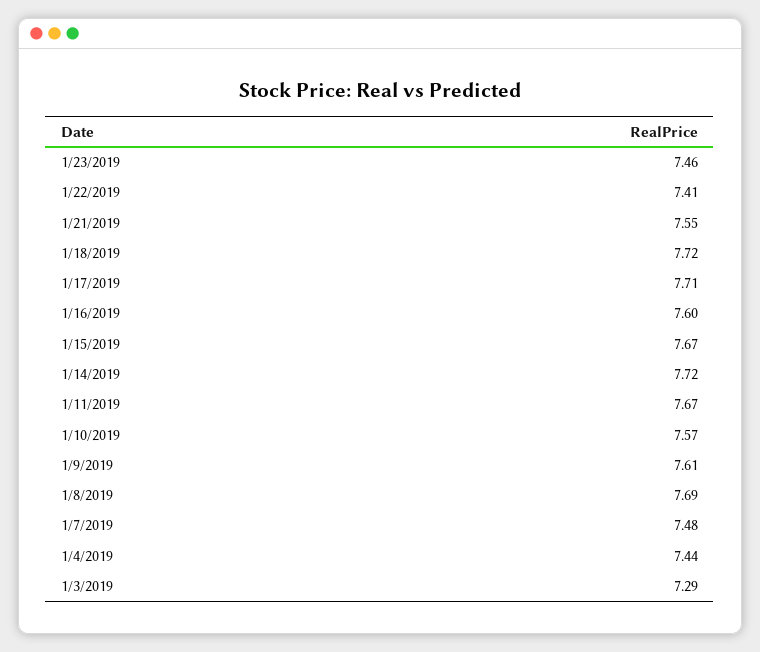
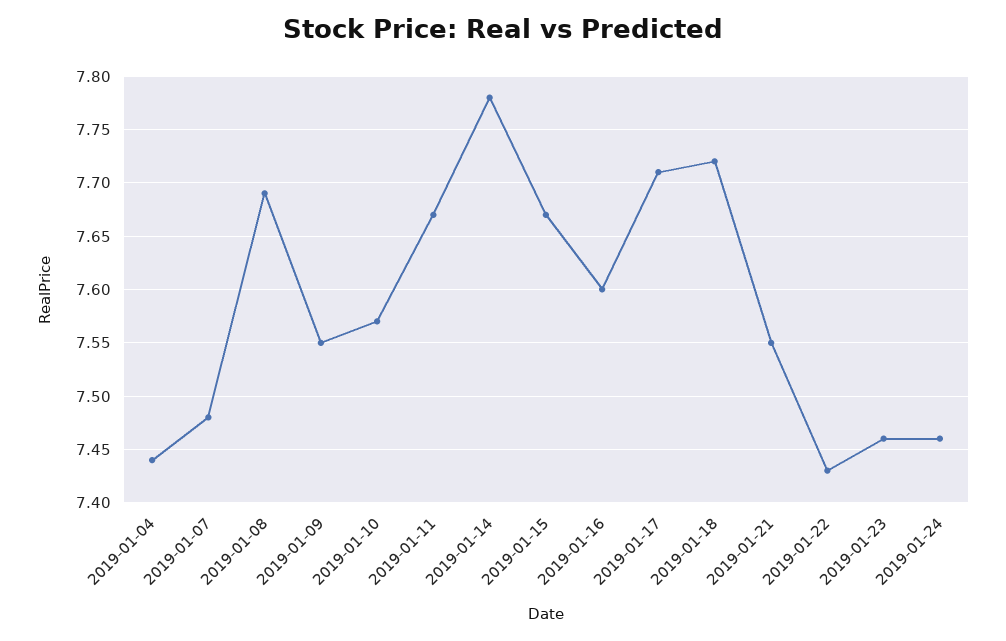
1/22/2019: 7.41 -> 7.43
1/14/2019: 7.72 -> 7.78
1/9/2019: 7.61 -> 7.55
1/3/2019: 7.29 -> none
2019-01-24: none -> 7.46

